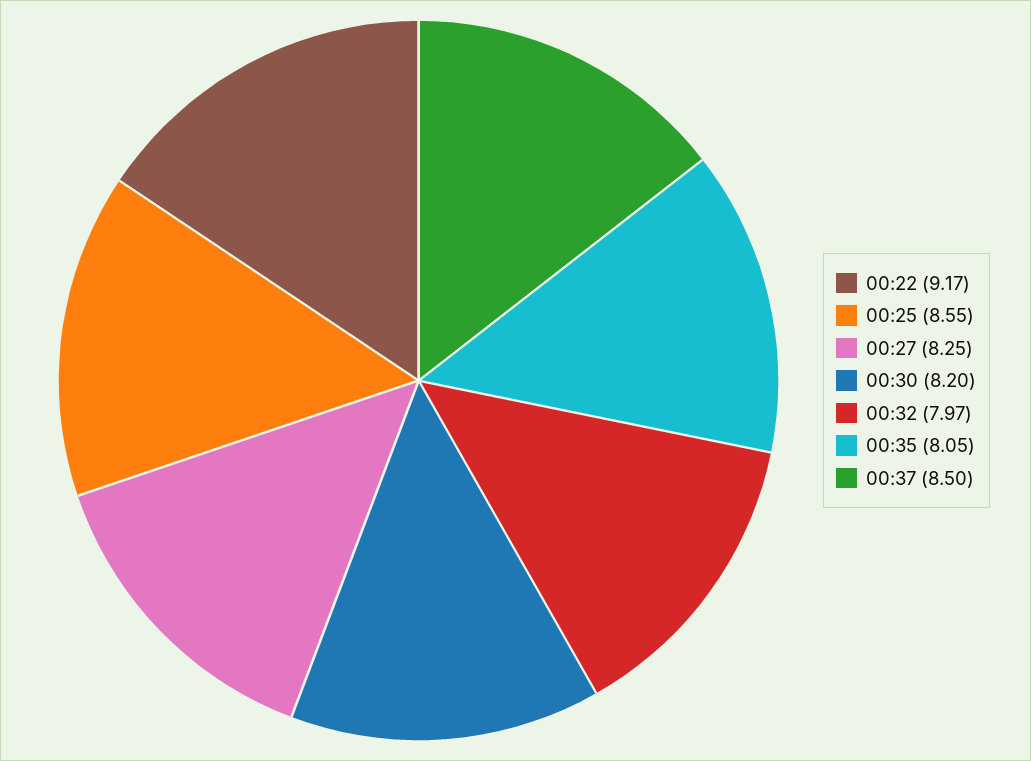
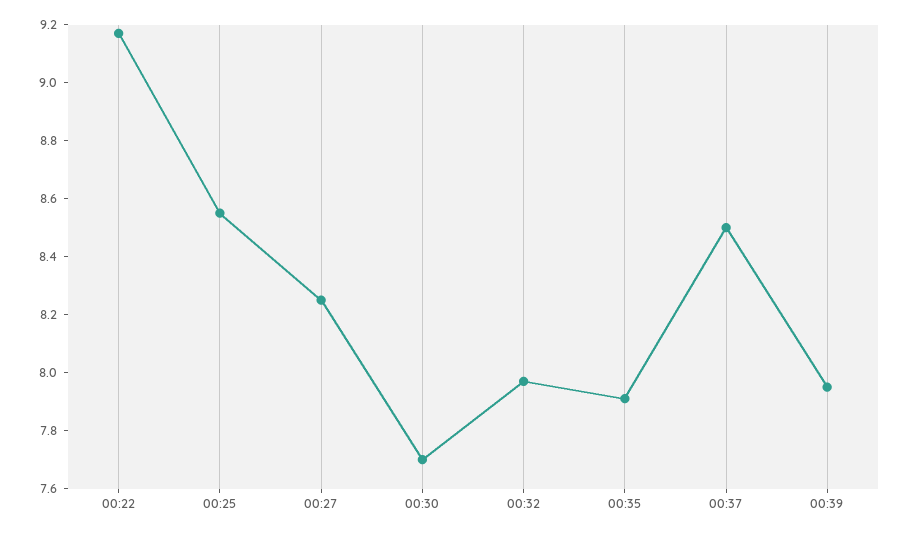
00:30: 8.2 -> 7.7
00:35: 8.05 -> 7.9
00:39: none -> 7.95

